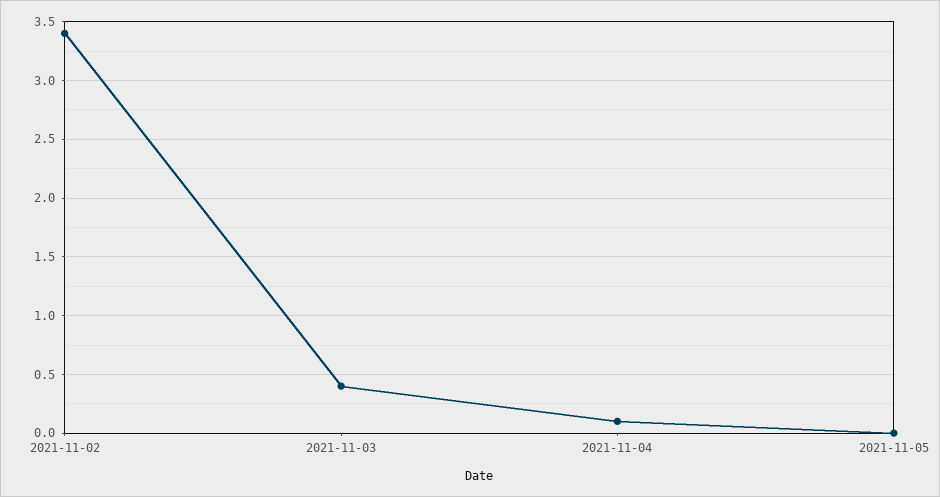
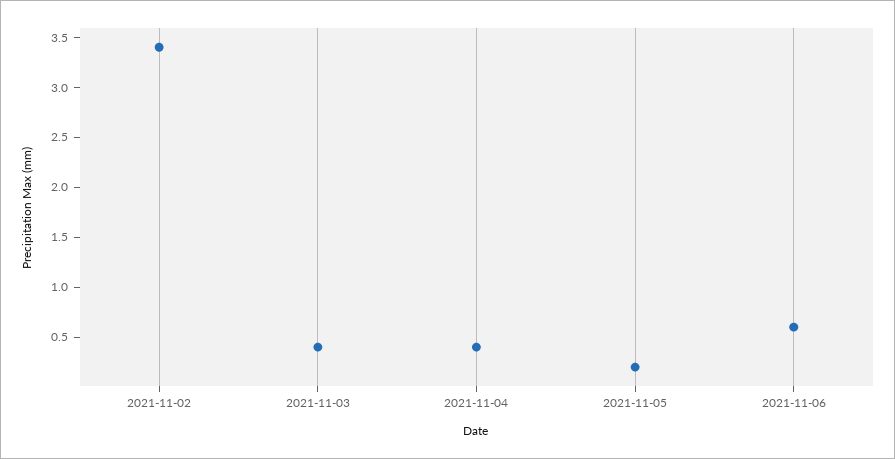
2021-11-04: 0.1 -> 0.4
2021-11-05: 0 -> 0.2
2021-11-06: none -> 0.6

